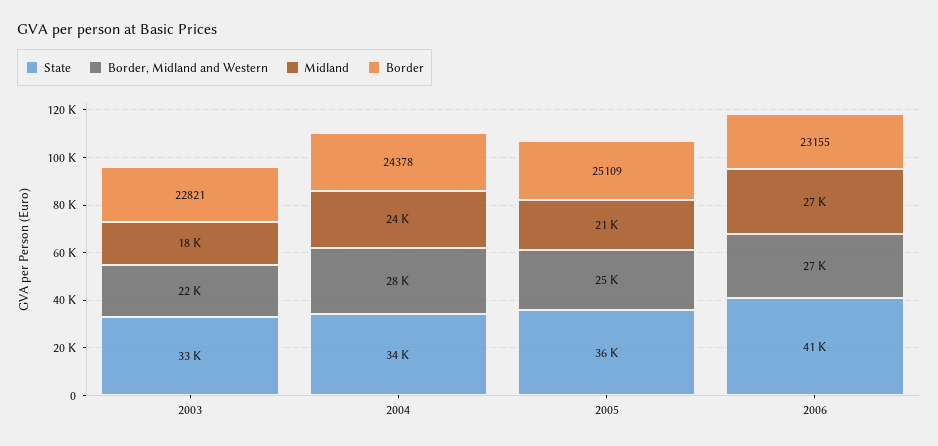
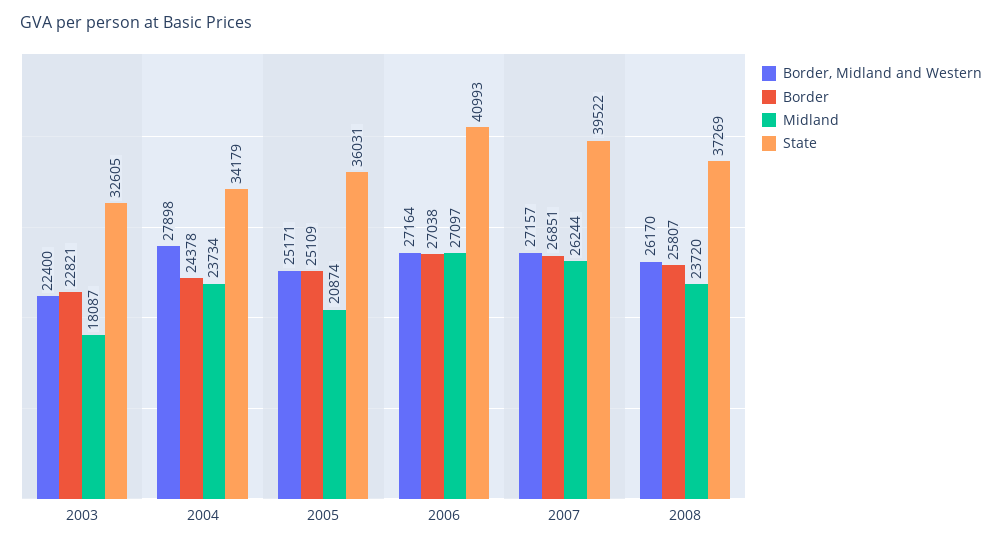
Border, 2006: 23155 -> 27038
Border, Midland and Western, 2007: none -> 27157
Border, 2007: none -> 26851
Midland, 2007: none -> 26244
State, 2007: none -> 39522
Border, Midland and Western, 2008: none -> 26170
Border, 2008: none -> 25807
Midland, 2008: none -> 23720
State, 2008: none -> 37269

